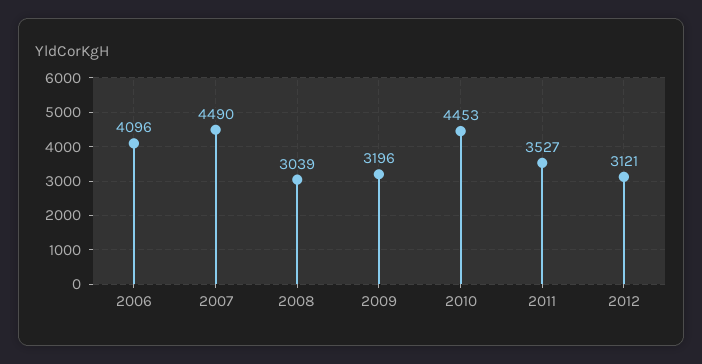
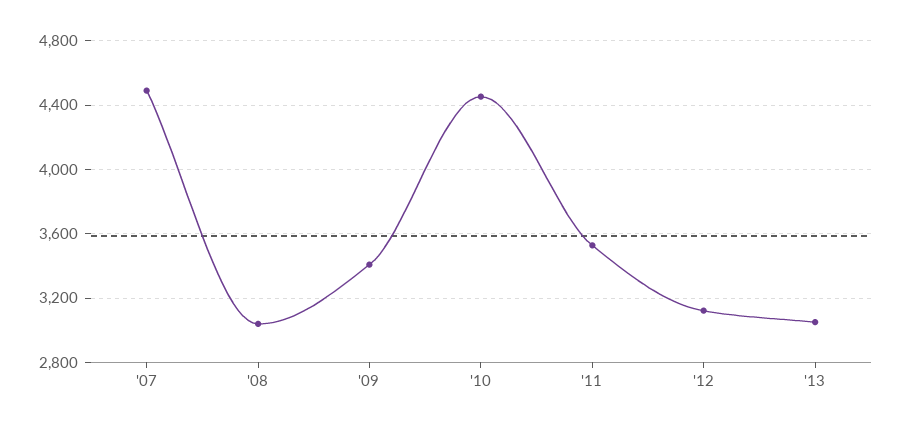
2006: 4096 -> none
2009: 3196 -> 3400
'13: none -> 3050

